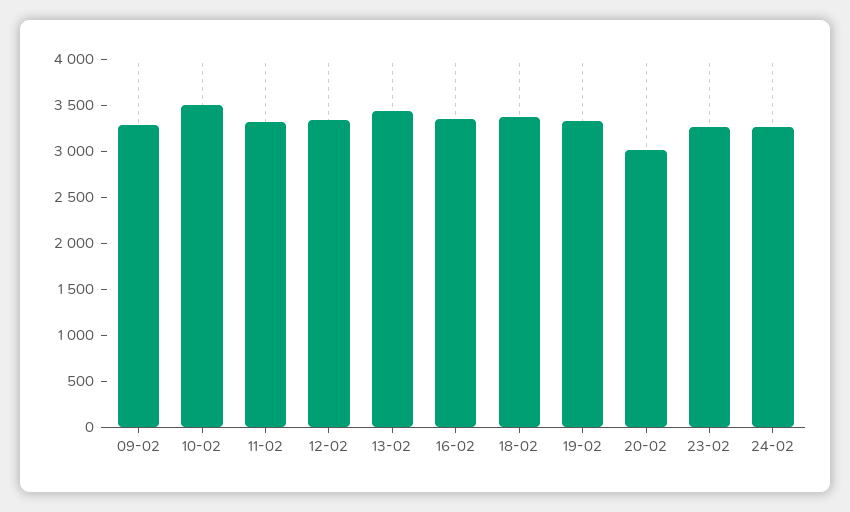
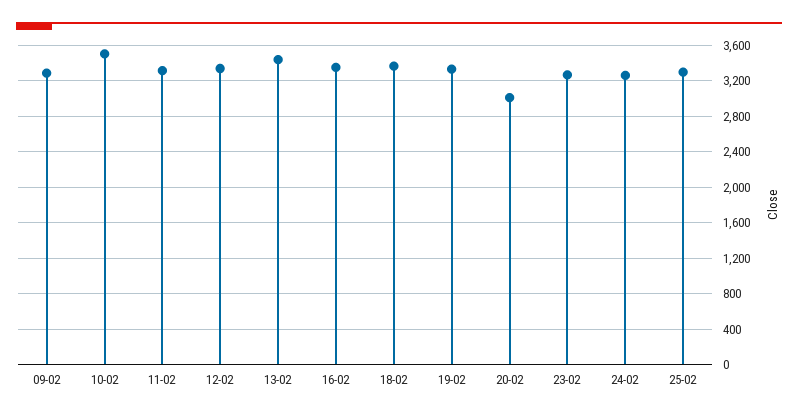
25-02: none -> 3300

